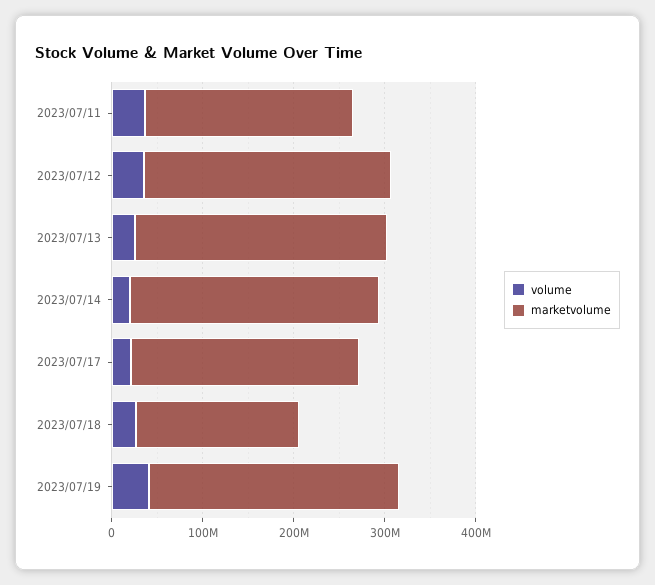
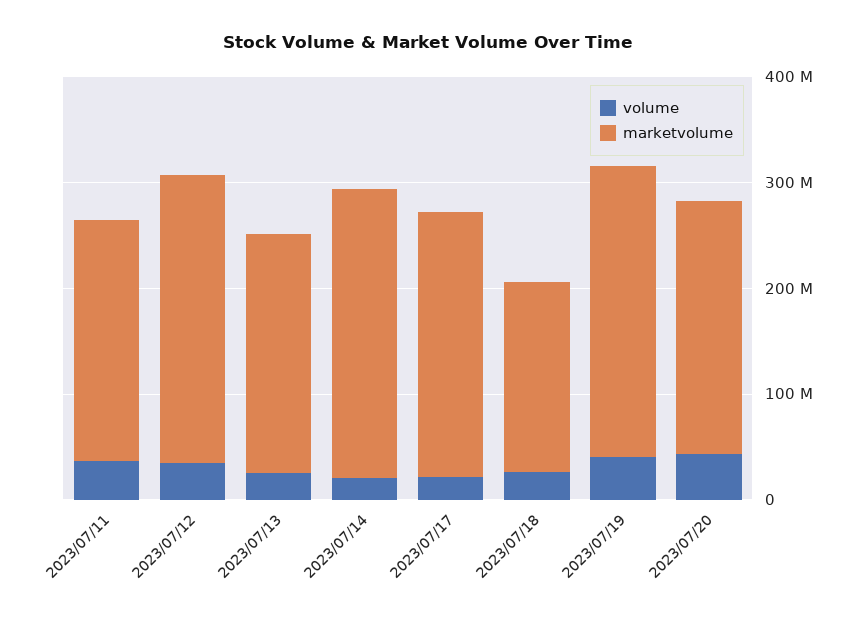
marketvolume, 2023/07/13: 280000000 -> 220000000
volume, 2023/07/20: none -> 40000000
marketvolume, 2023/07/20: none -> 240000000

